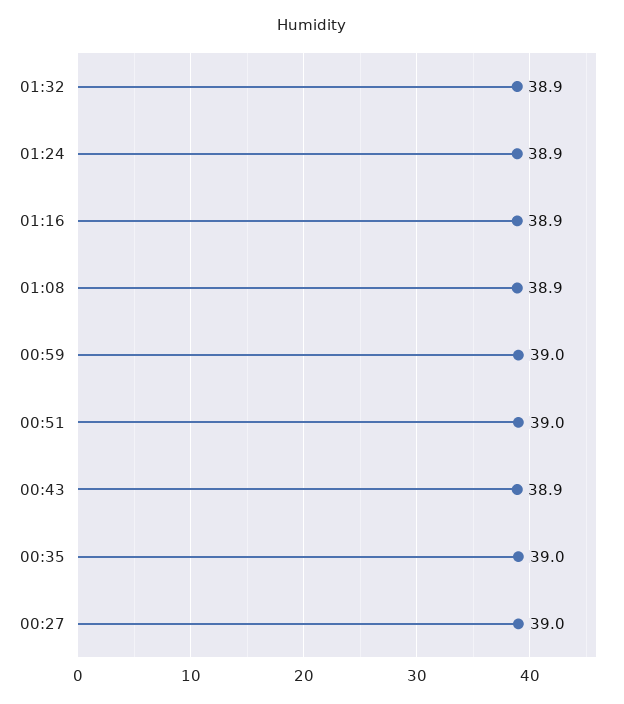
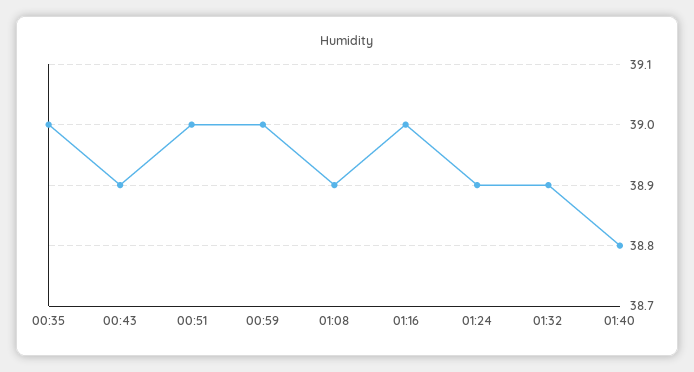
01:16: 38.9 -> 39
00:27: 39 -> none
01:40: none -> 38.8

